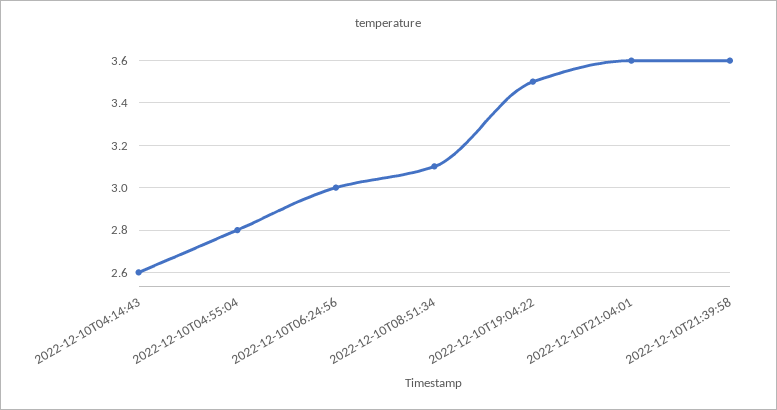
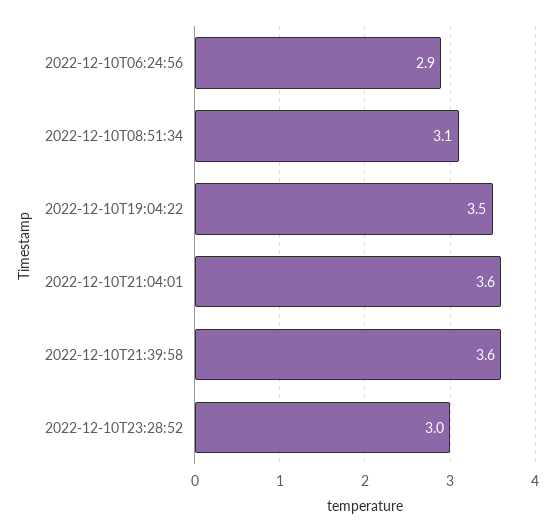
2022-12-10T04:14:43: 2.6 -> none
2022-12-10T04:55:04: 2.8 -> none
2022-12-10T06:24:56: 3 -> 2.9
2022-12-10T23:28:52: none -> 3

